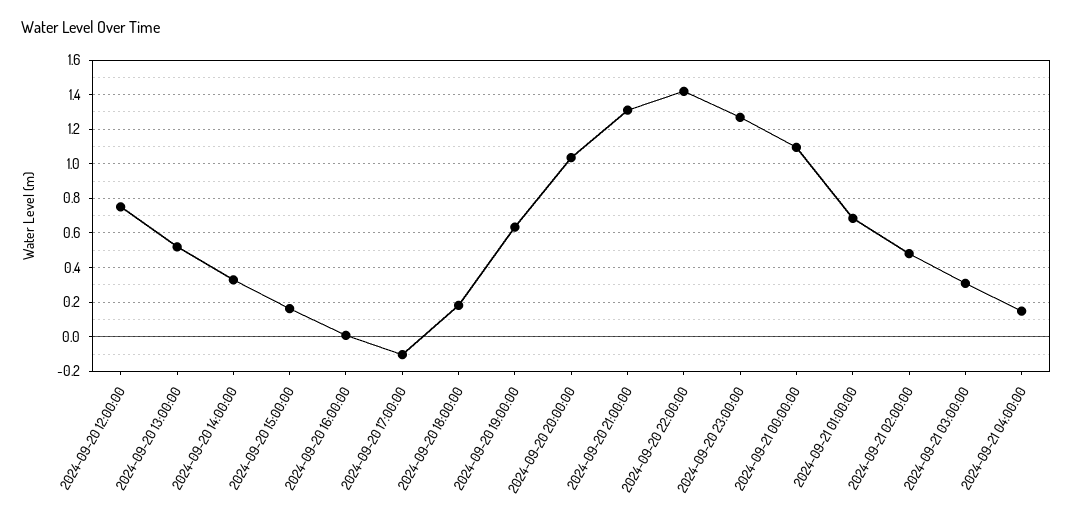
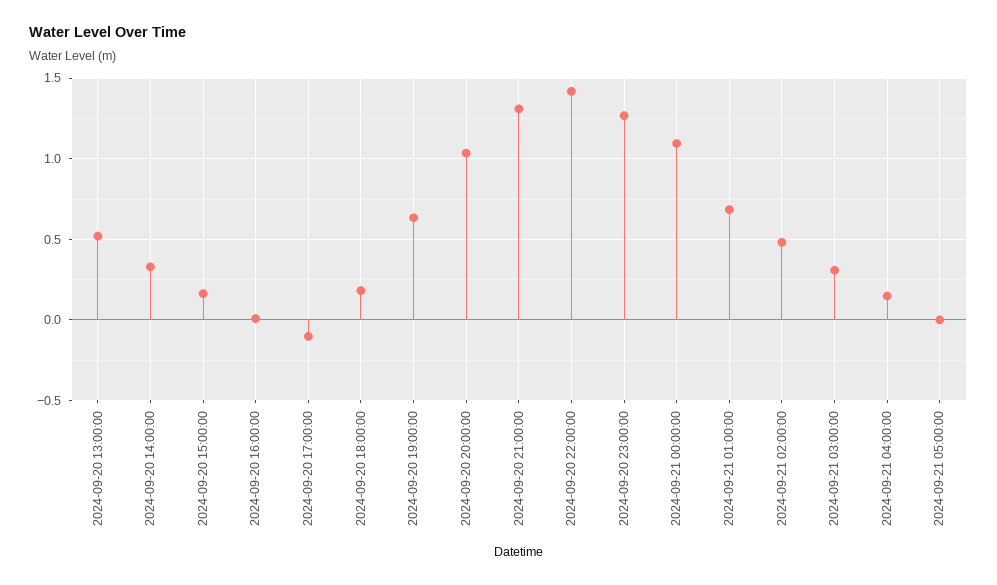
2024-09-20 12:00:00: 0.75 -> none
2024-09-21 05:00:00: none -> 0

